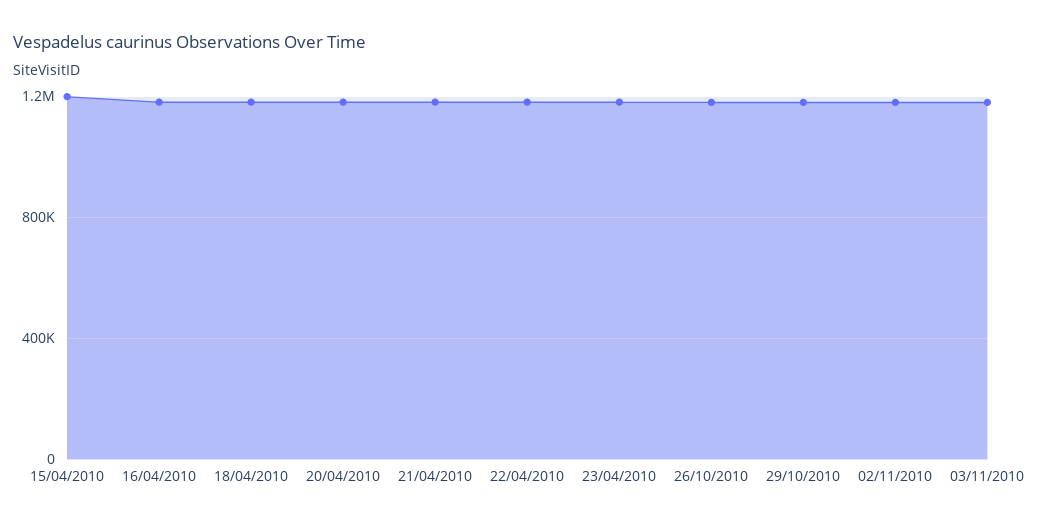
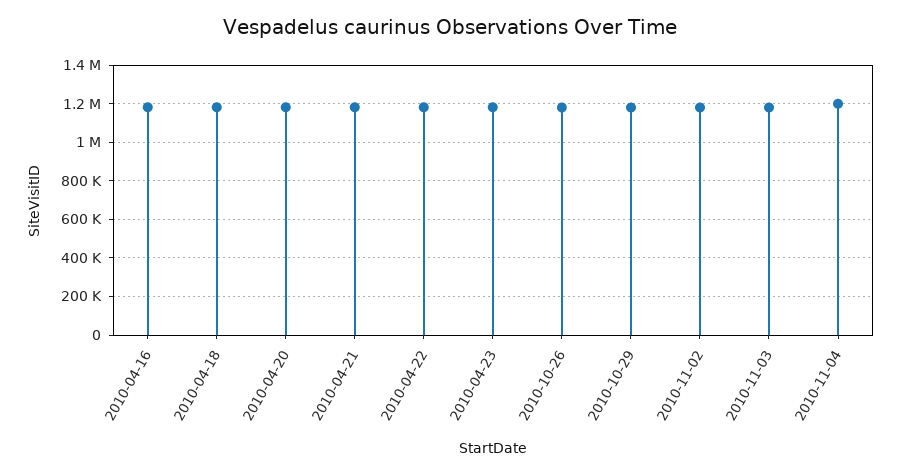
15/04/2010: 1200000 -> none
2010-11-04: none -> 1200000

